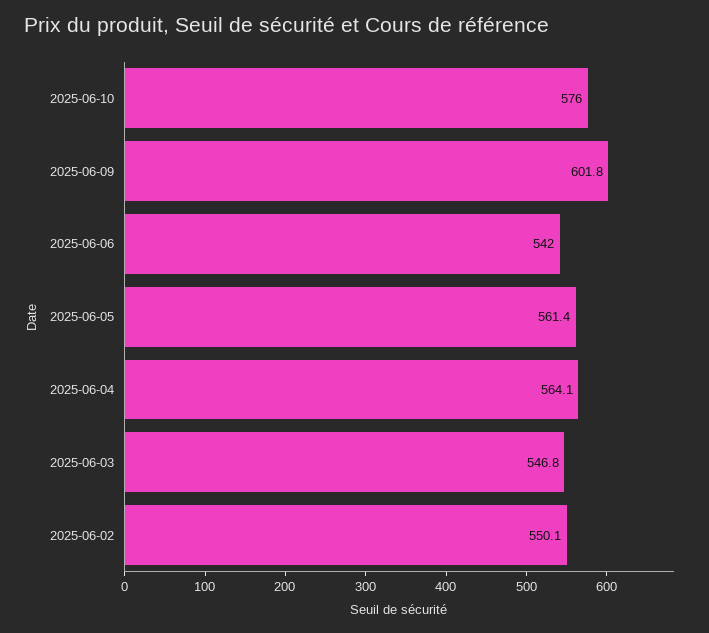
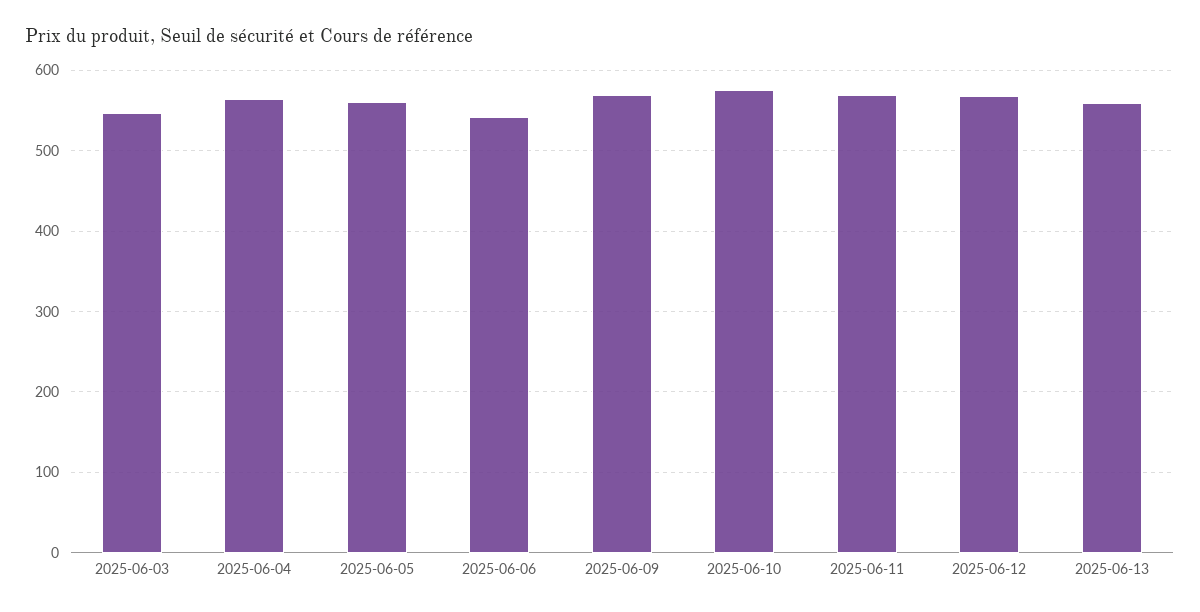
2025-06-09: 601.8 -> 570
2025-06-02: 550.1 -> none
2025-06-11: none -> 570
2025-06-12: none -> 570
2025-06-13: none -> 560

